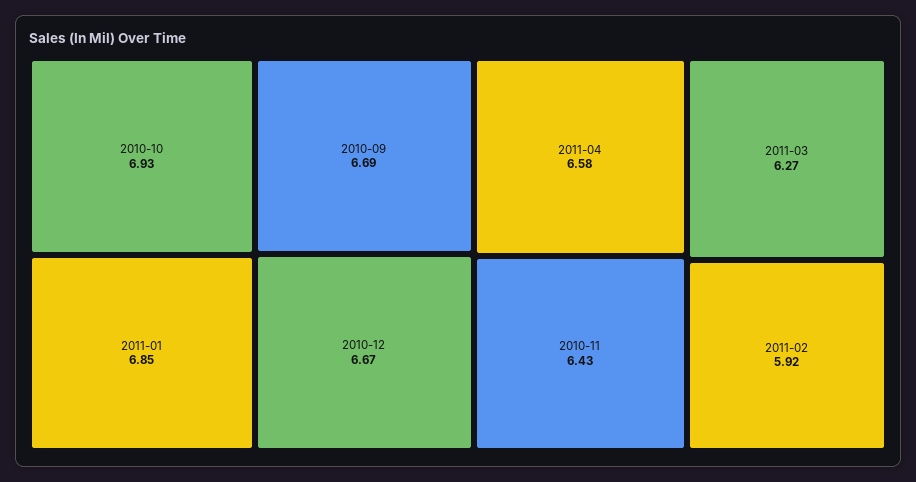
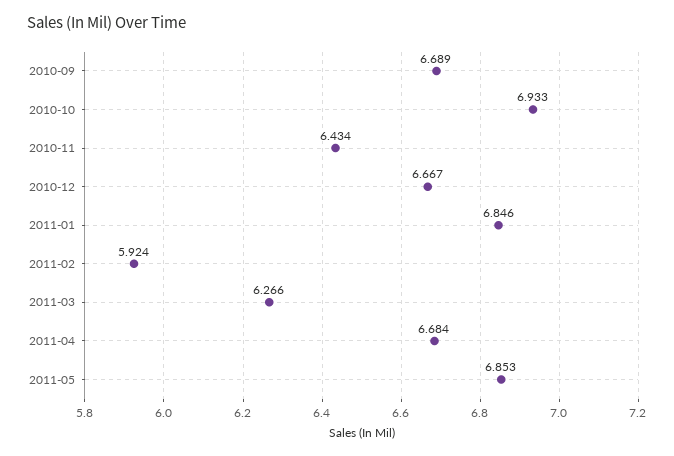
2011-04: 6.58 -> 6.684
2011-05: none -> 6.853

